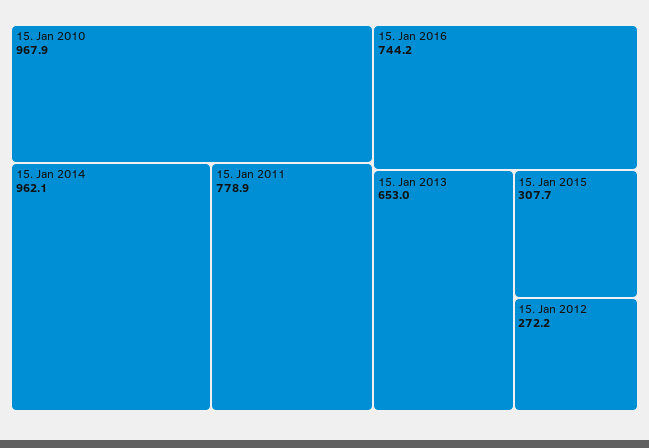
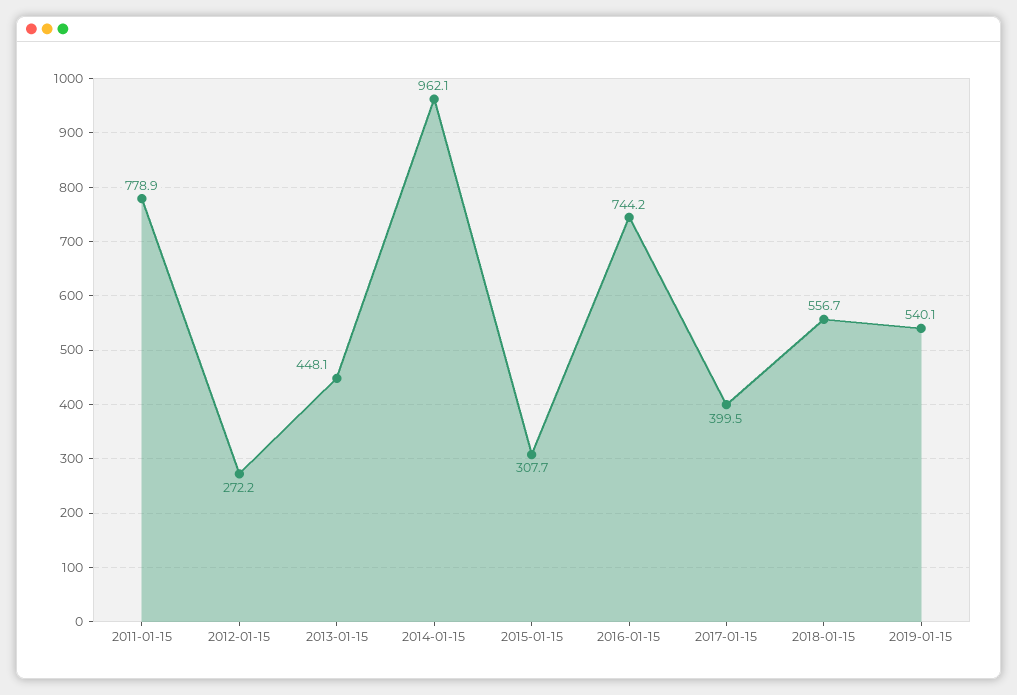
15. Jan 2010: 967.9 -> none
15. Jan 2013: 653 -> 448.1
2017-01-15: none -> 399.5
2018-01-15: none -> 556.7
2019-01-15: none -> 540.1

